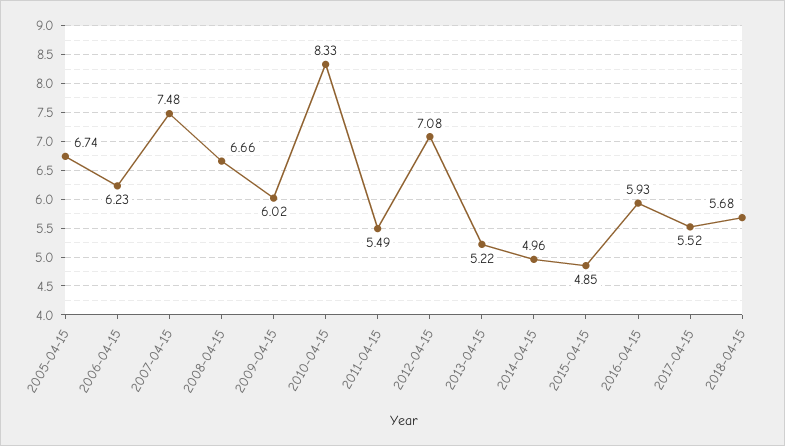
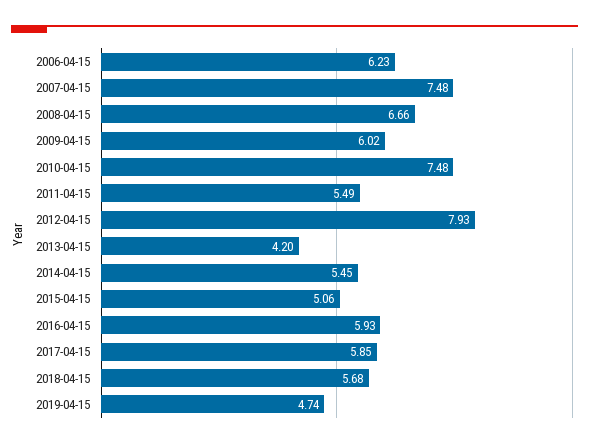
2005-04-15: 6.74 -> none
2010-04-15: 8.33 -> 7.48
2012-04-15: 7.08 -> 7.93
2013-04-15: 5.22 -> 4.2
2014-04-15: 4.96 -> 5.45
2015-04-15: 4.85 -> 5.06
2017-04-15: 5.52 -> 5.85
2019-04-15: none -> 4.74

